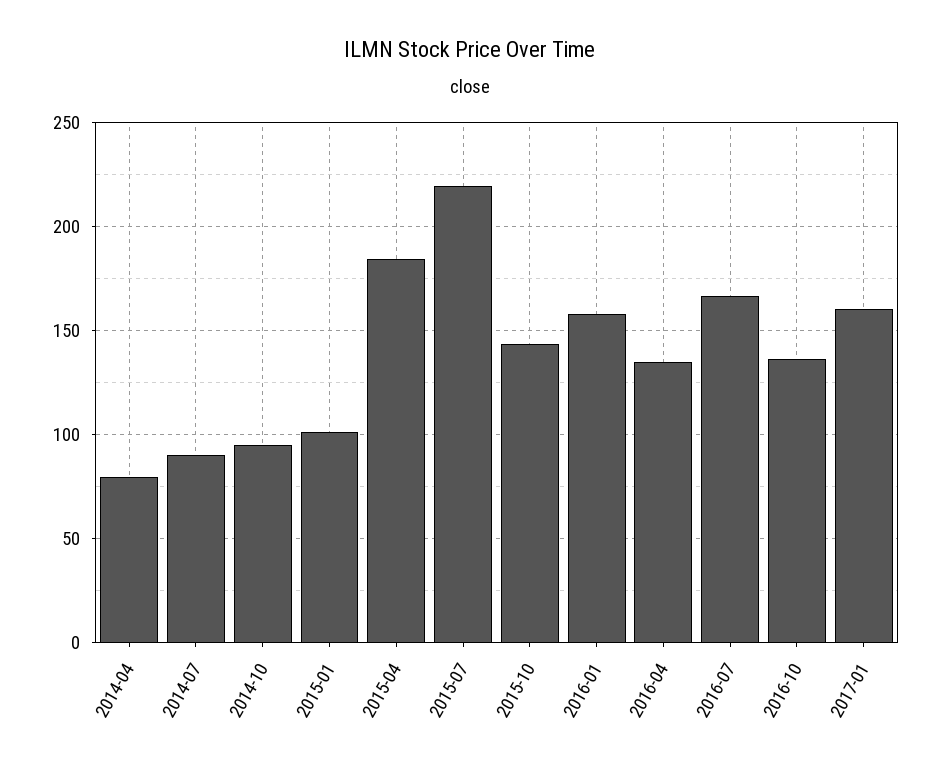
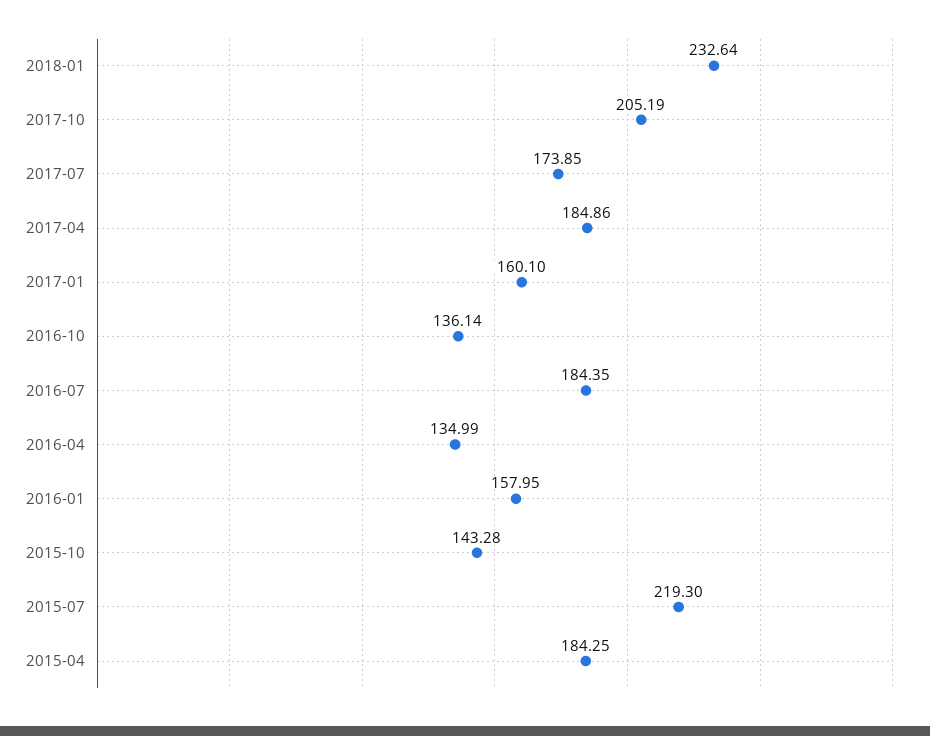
2014-04: 80 -> none
2014-07: 90 -> none
2014-10: 95 -> none
2015-01: 100 -> none
2016-07: 165 -> 184.35
2018-01: none -> 232.64
2017-10: none -> 205.19
2017-07: none -> 173.85
2017-04: none -> 184.86

